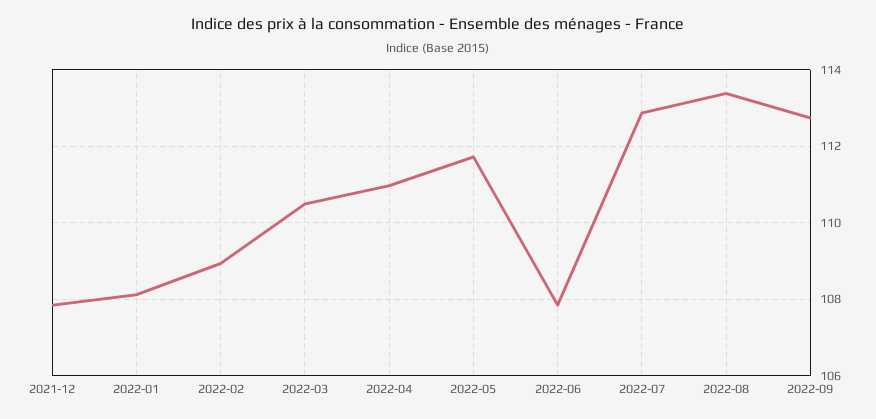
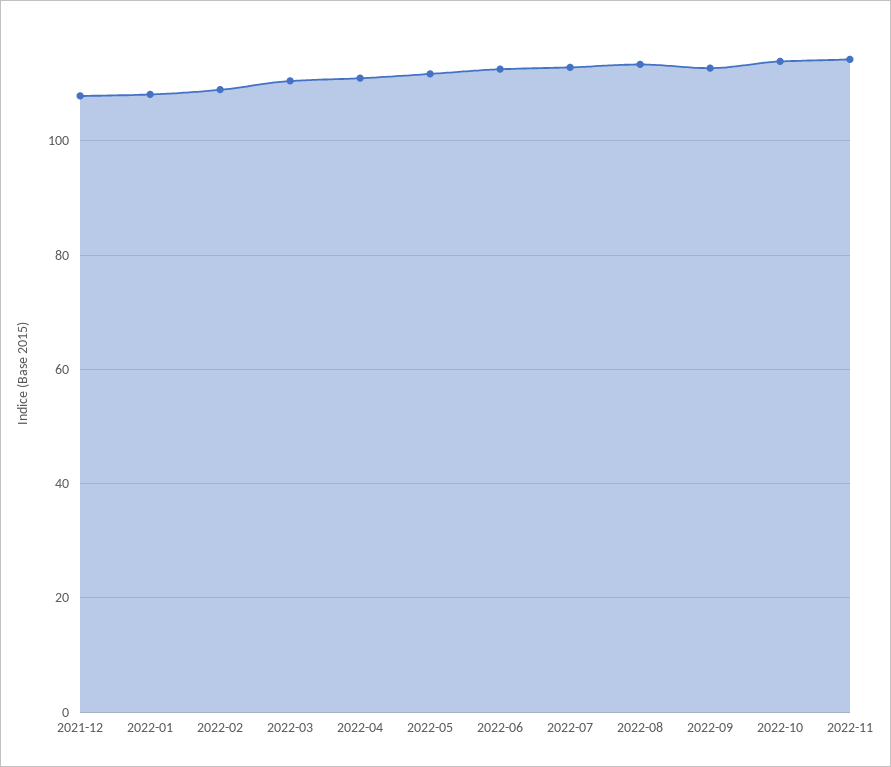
2022-06: 107.8 -> 112
2022-10: none -> 114
2022-11: none -> 114

